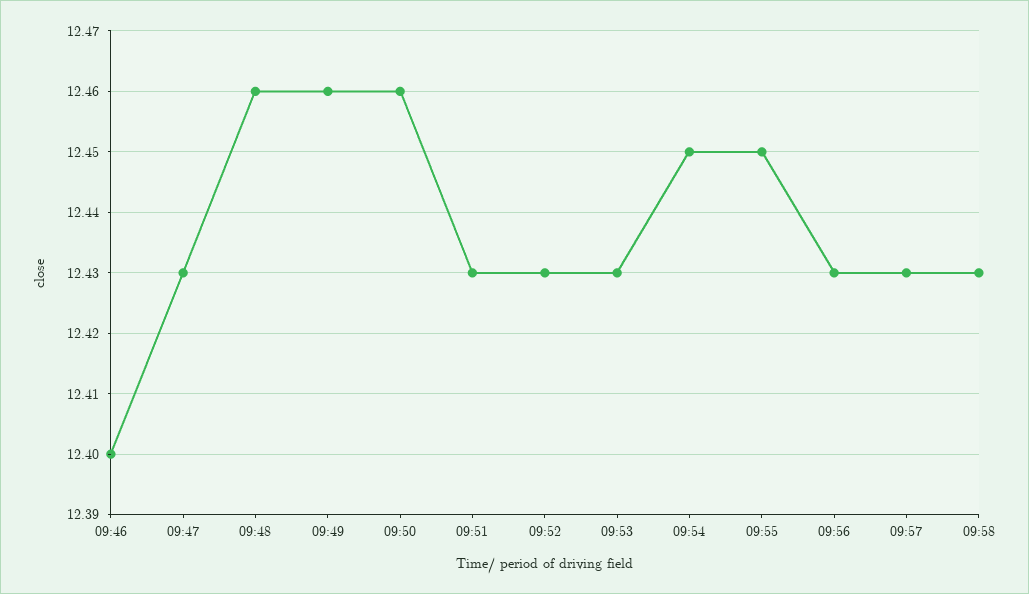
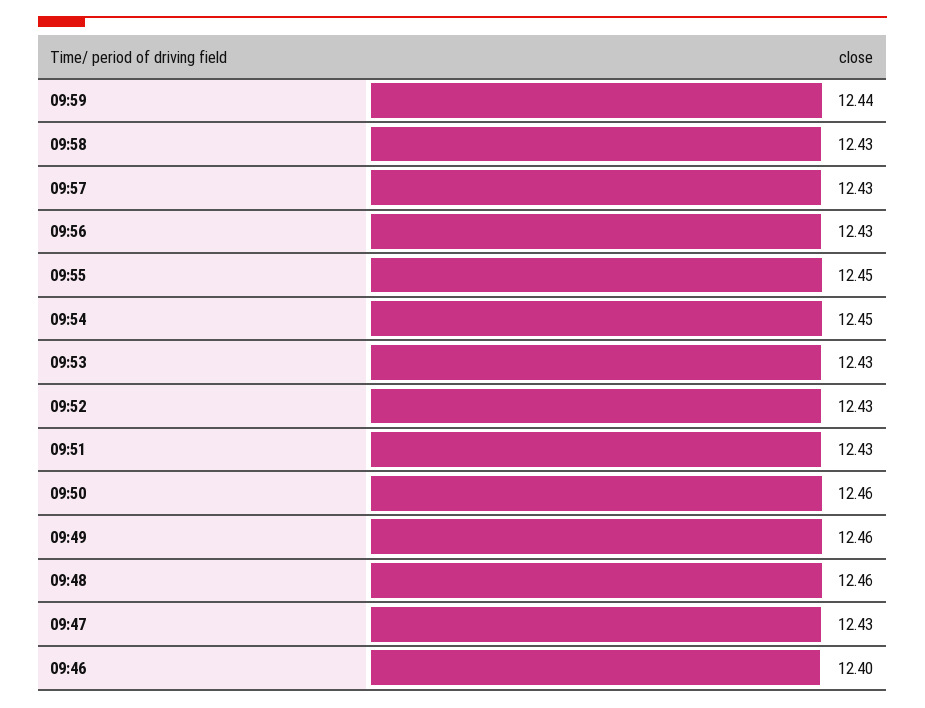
09:59: none -> 12.44

